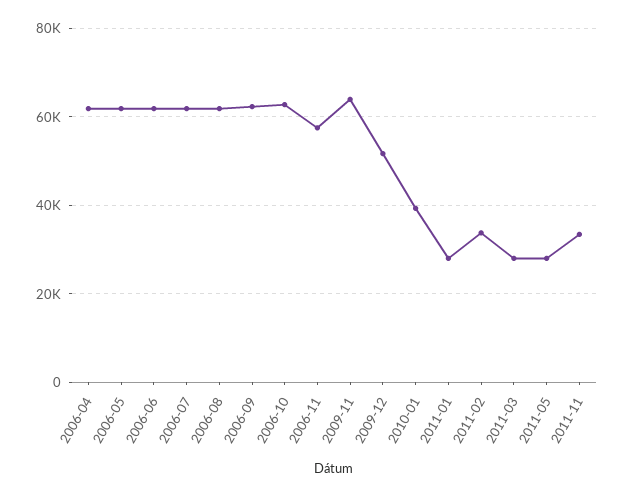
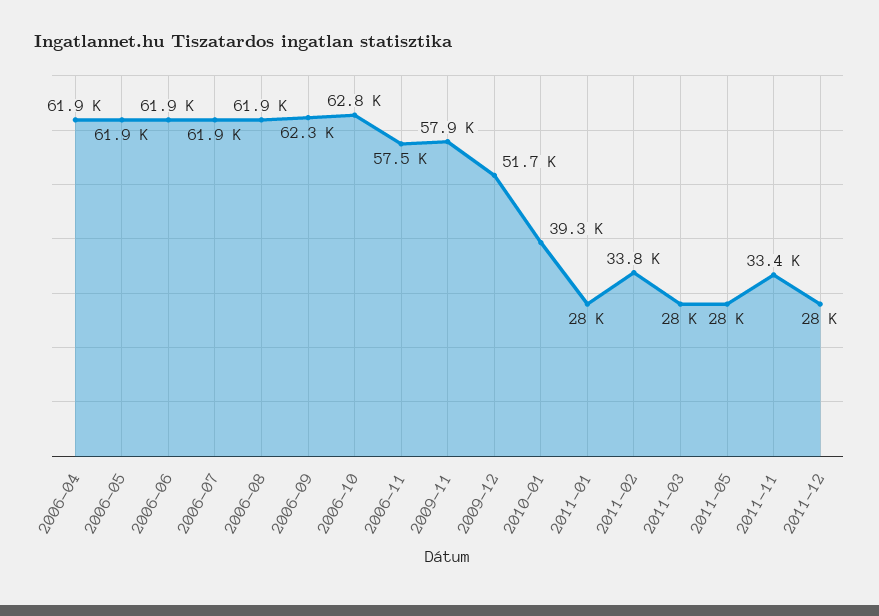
2009-11: 64000 -> 57900
2011-12: none -> 28000

